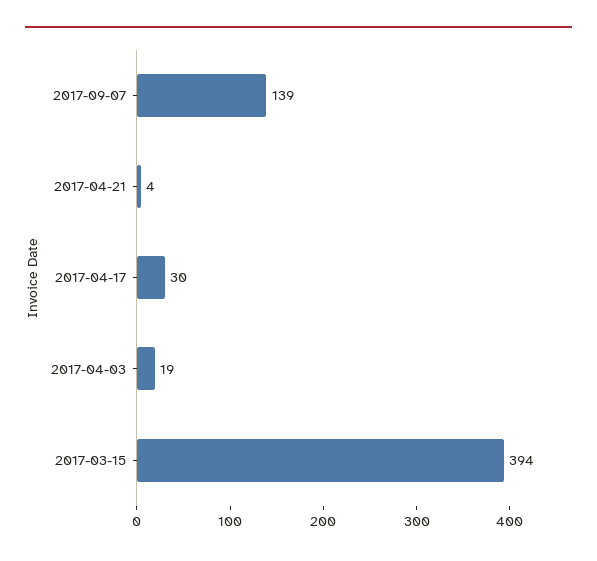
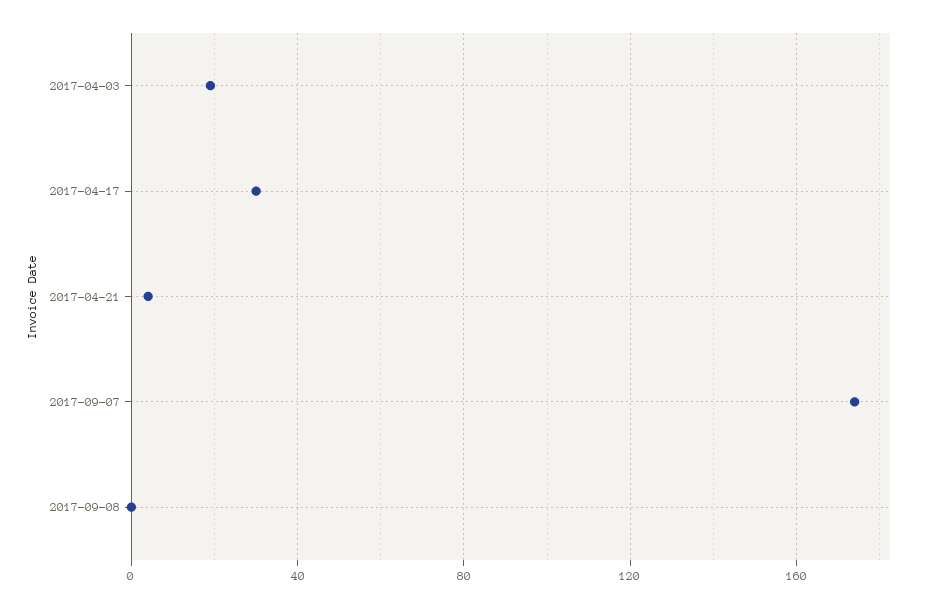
2017-09-07: 139 -> 175
2017-03-15: 394 -> none
2017-09-08: none -> 0

